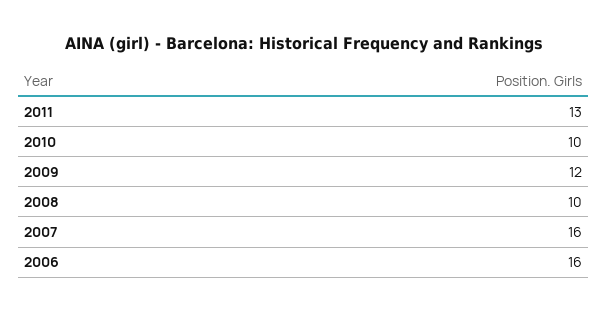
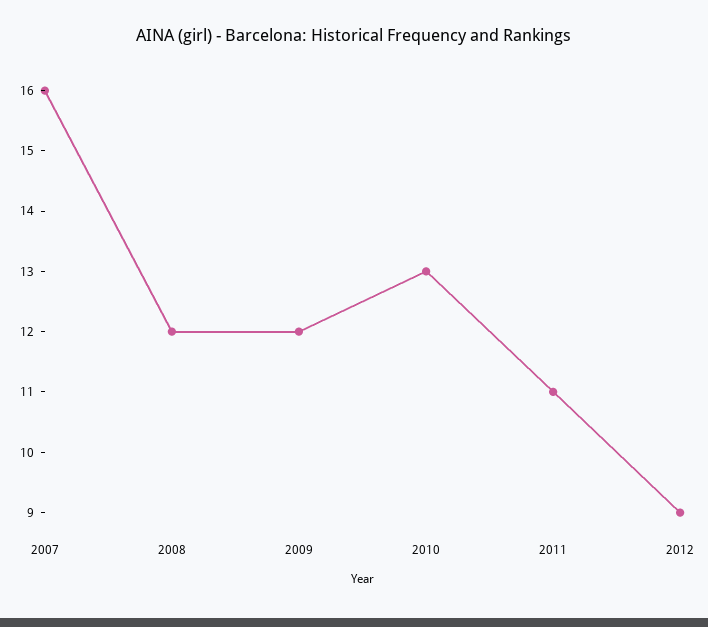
2011: 13 -> 11
2010: 10 -> 13
2008: 10 -> 12
2006: 16 -> none
2012: none -> 9

